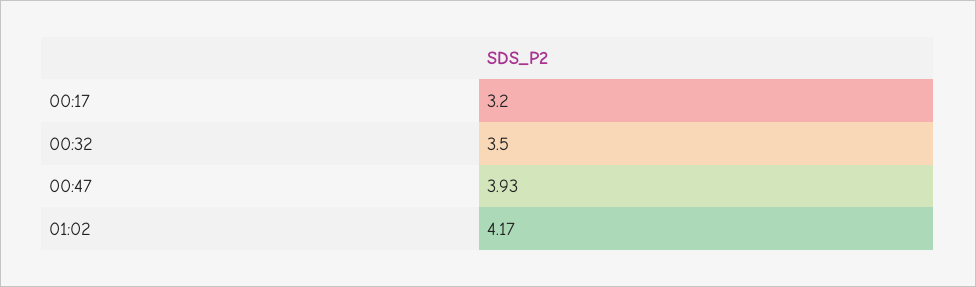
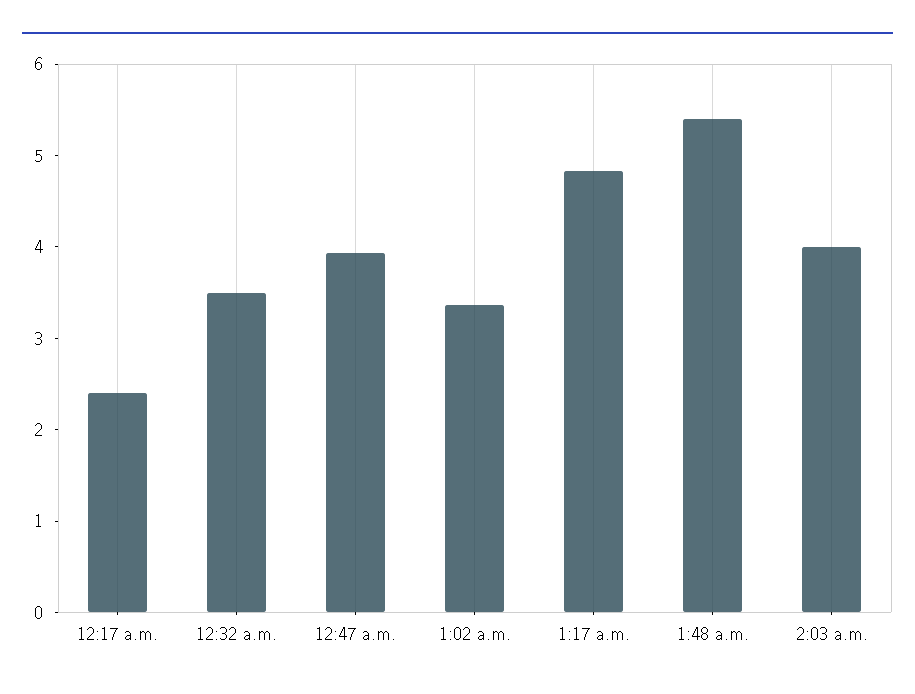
00:17: 3.2 -> 2.4
01:02: 4.17 -> 3.4
1:17 a.m.: none -> 4.8
1:48 a.m.: none -> 5.4
2:03 a.m.: none -> 4

